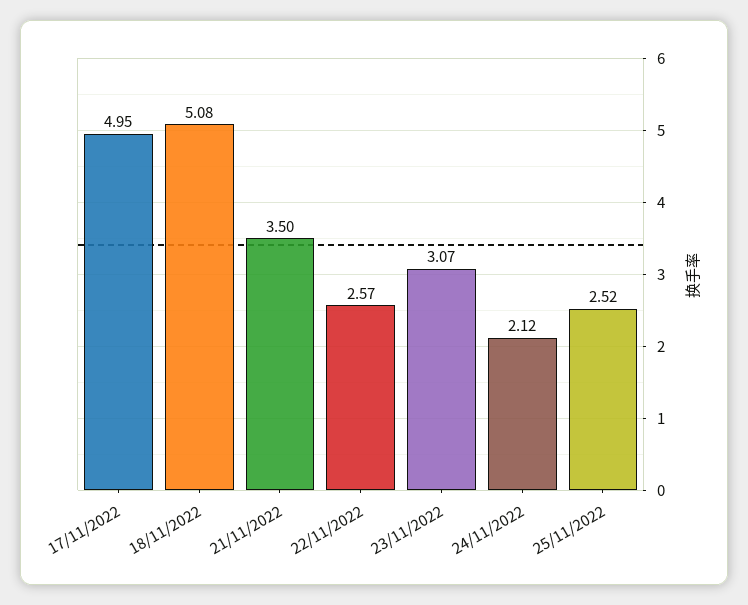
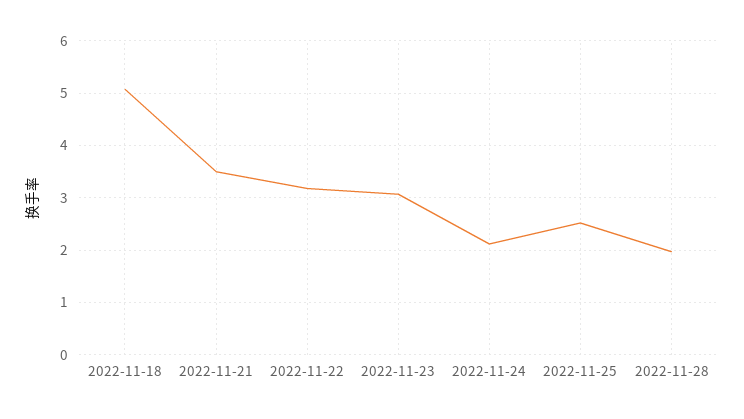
17/11/2022: 4.95 -> none
22/11/2022: 2.57 -> 3.2
2022-11-28: none -> 2

